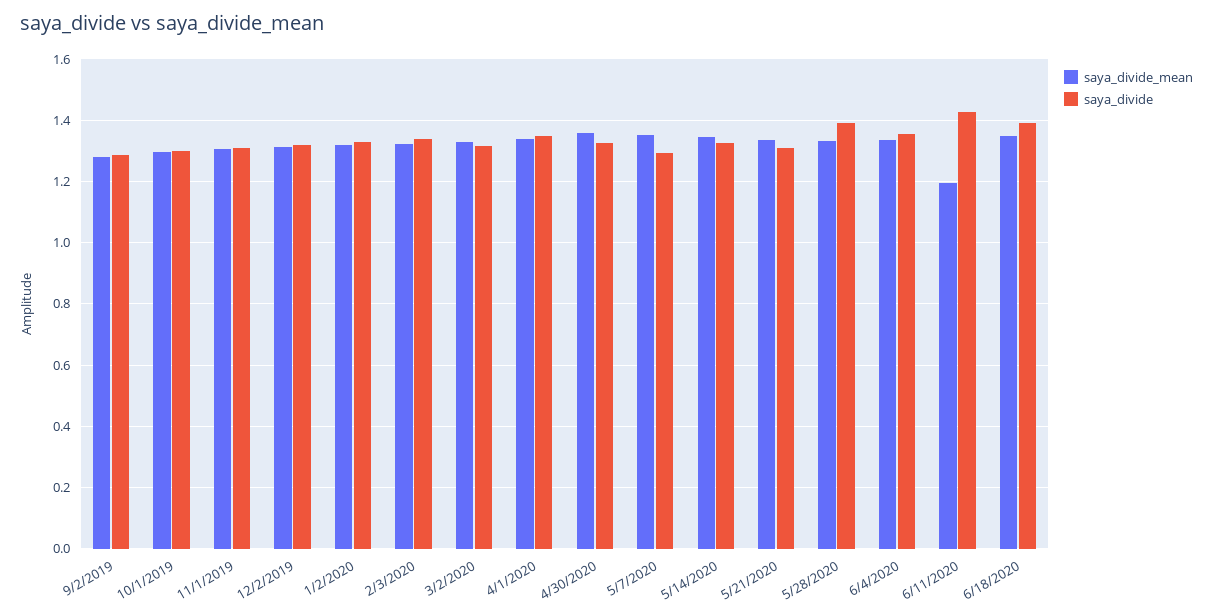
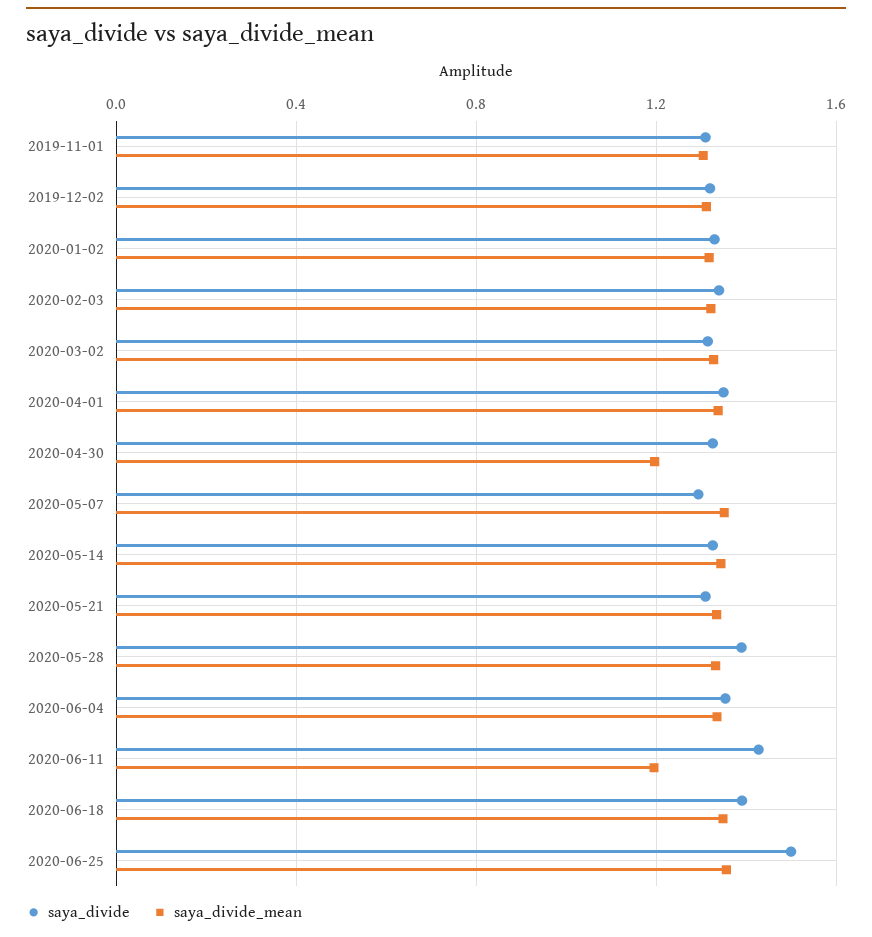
saya_divide_mean, 9/2/2019: 1.28 -> none
saya_divide, 9/2/2019: 1.28 -> none
saya_divide_mean, 10/1/2019: 1.3 -> none
saya_divide, 10/1/2019: 1.3 -> none
saya_divide_mean, 4/30/2020: 1.36 -> 1.2
saya_divide, 2020-06-25: none -> 1.5
saya_divide_mean, 2020-06-25: none -> 1.35

